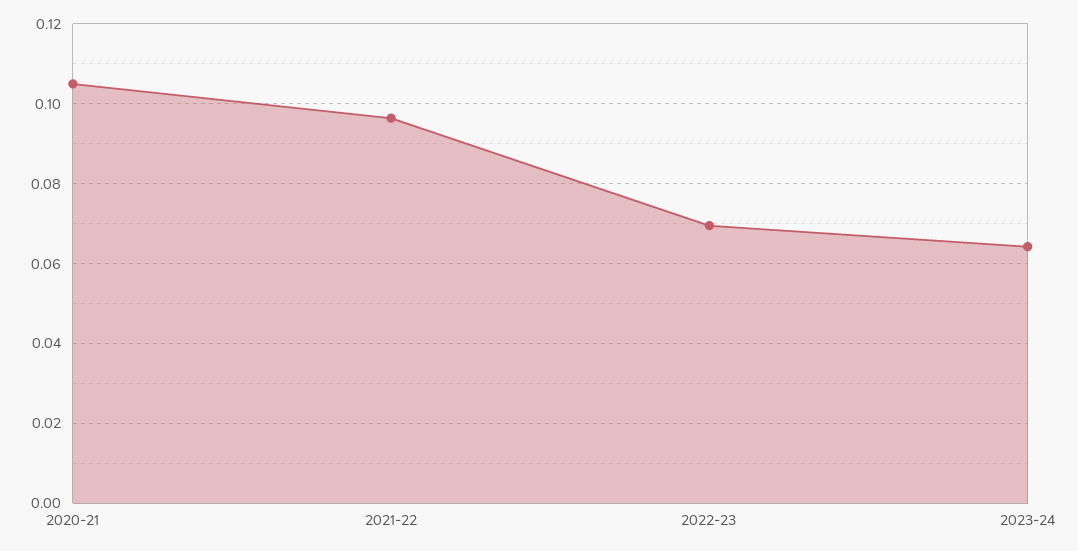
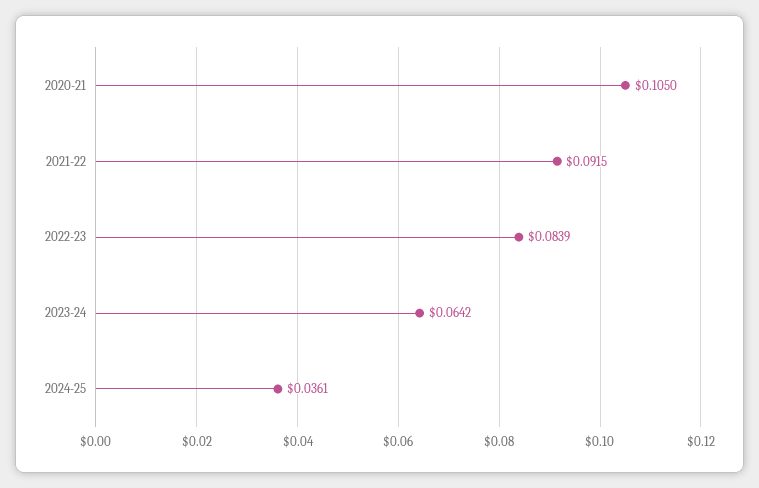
2021-22: 0.096 -> 0.0915
2022-23: 0.07 -> 0.0839
2024-25: none -> 0.0361

